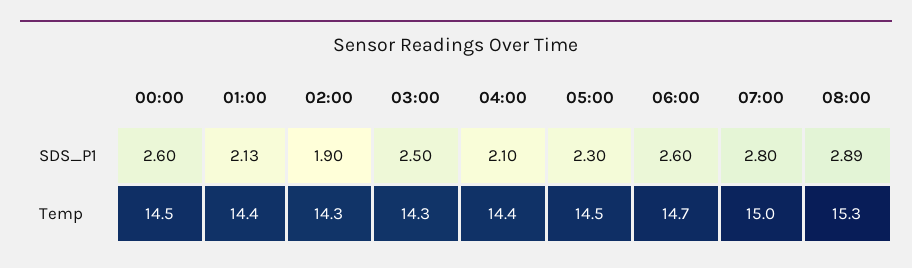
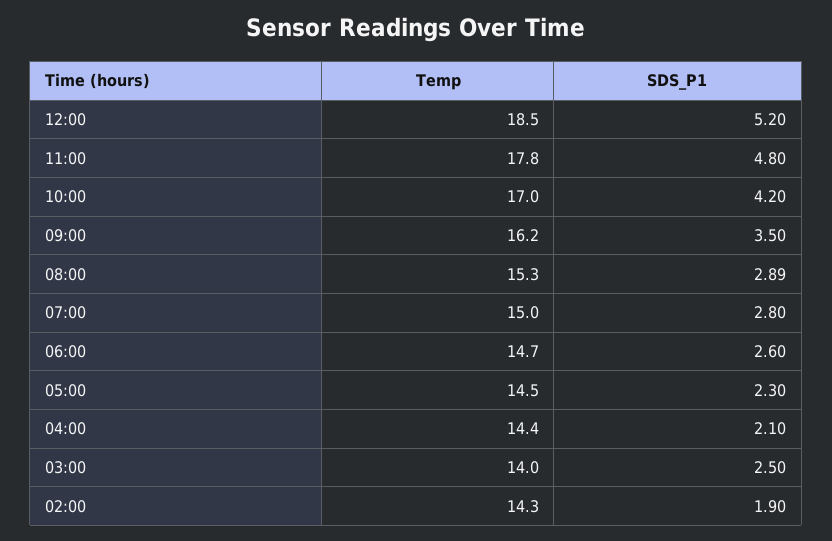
00:00, SDS_P1: 2.6 -> none
01:00, SDS_P1: 2.13 -> none
00:00, Temp: 14.5 -> none
01:00, Temp: 14.4 -> none
03:00, Temp: 14.3 -> 14
12:00, Temp: none -> 18.5
12:00, SDS_P1: none -> 5.2
11:00, Temp: none -> 17.8
11:00, SDS_P1: none -> 4.8
10:00, Temp: none -> 17
10:00, SDS_P1: none -> 4.2
09:00, Temp: none -> 16.2
09:00, SDS_P1: none -> 3.5

